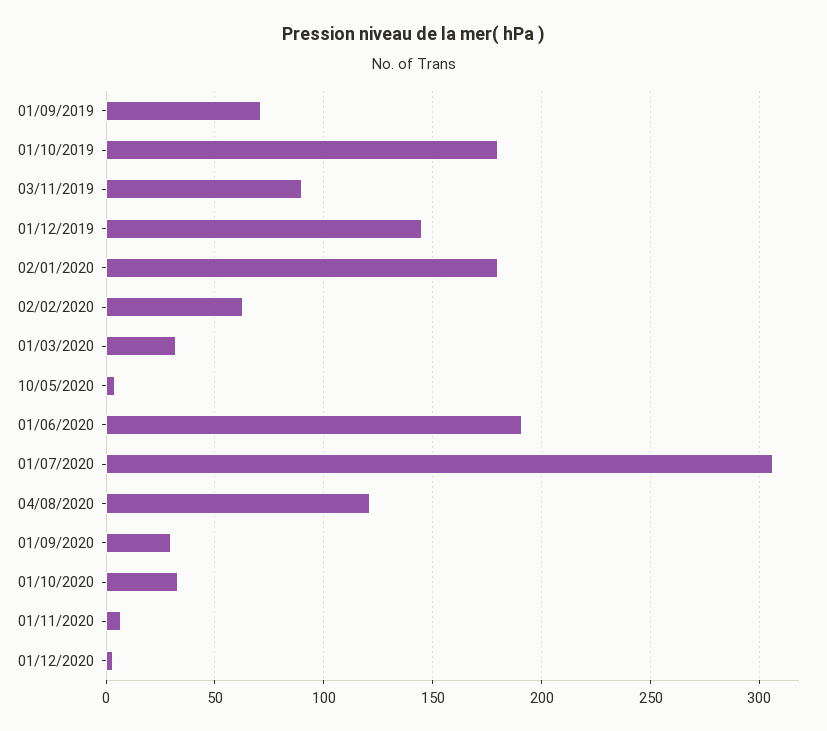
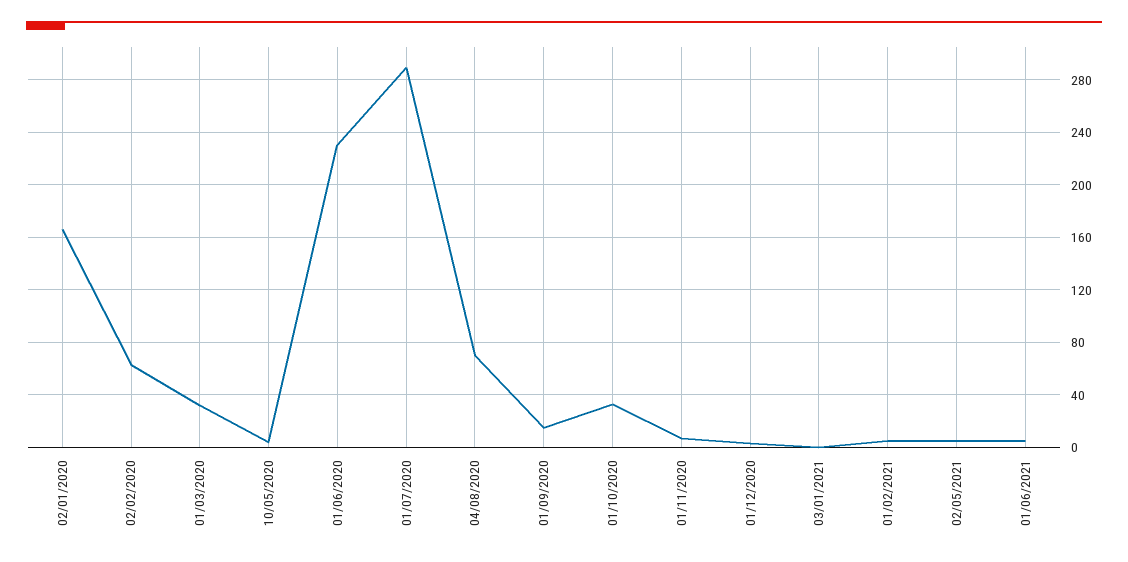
01/09/2019: 70 -> none
01/10/2019: 180 -> none
03/11/2019: 90 -> none
01/12/2019: 145 -> none
02/01/2020: 180 -> 165
01/06/2020: 190 -> 230
01/07/2020: 305 -> 290
04/08/2020: 120 -> 70
01/09/2020: 30 -> 15
03/01/2021: none -> 0
01/02/2021: none -> 5
02/05/2021: none -> 5
01/06/2021: none -> 5

